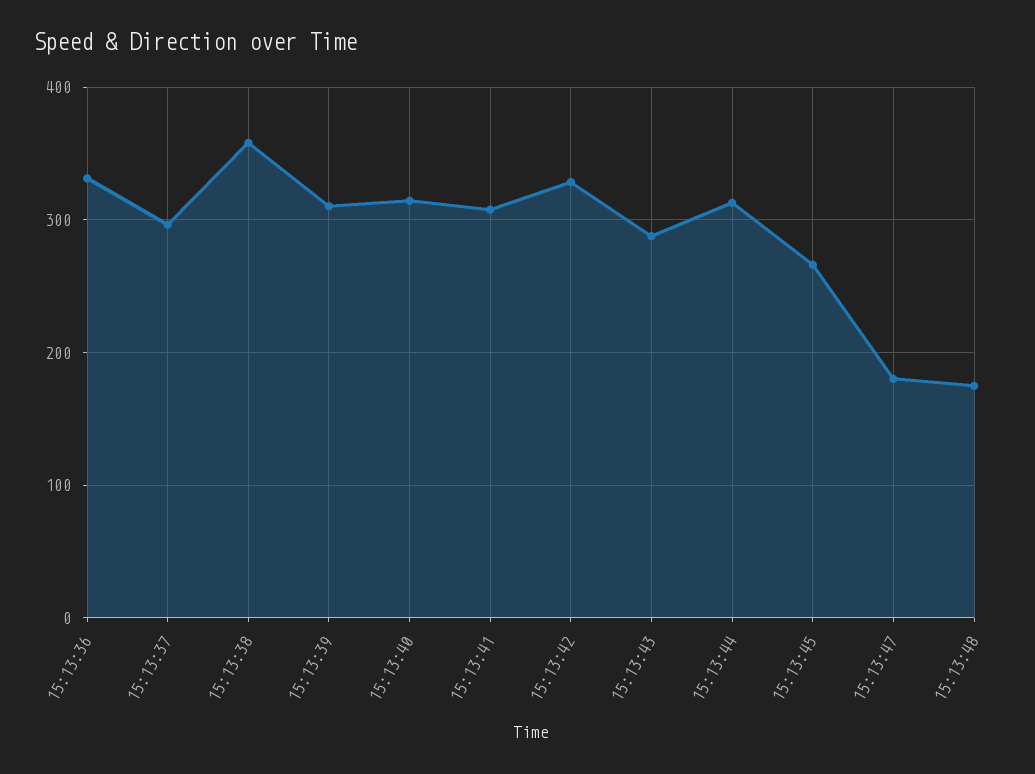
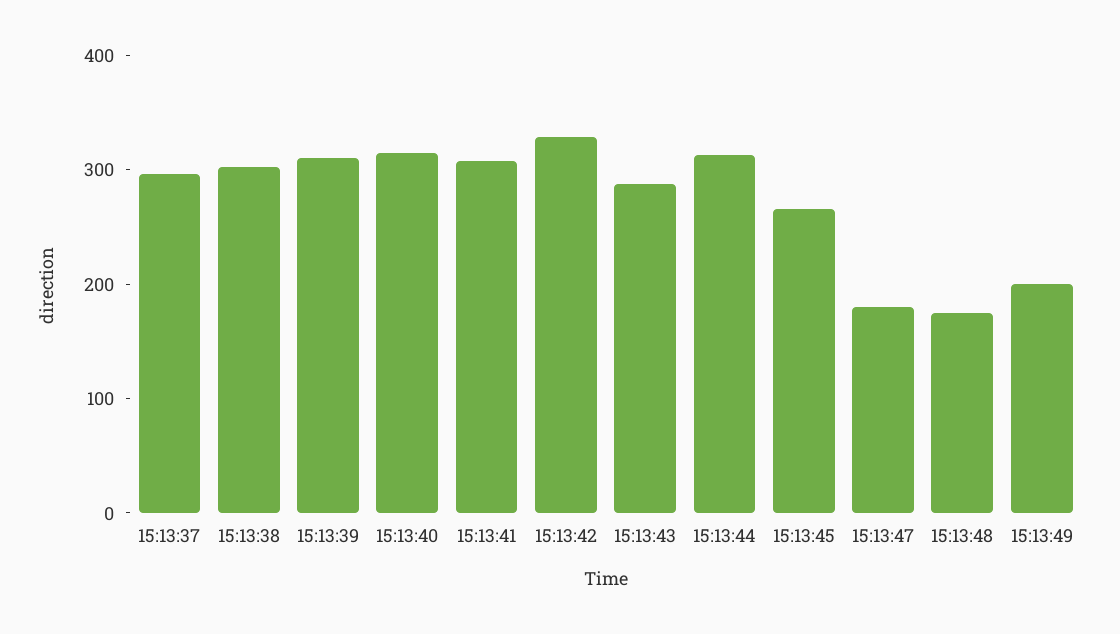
15:13:36: 330 -> none
15:13:38: 360 -> 300
15:13:49: none -> 200

